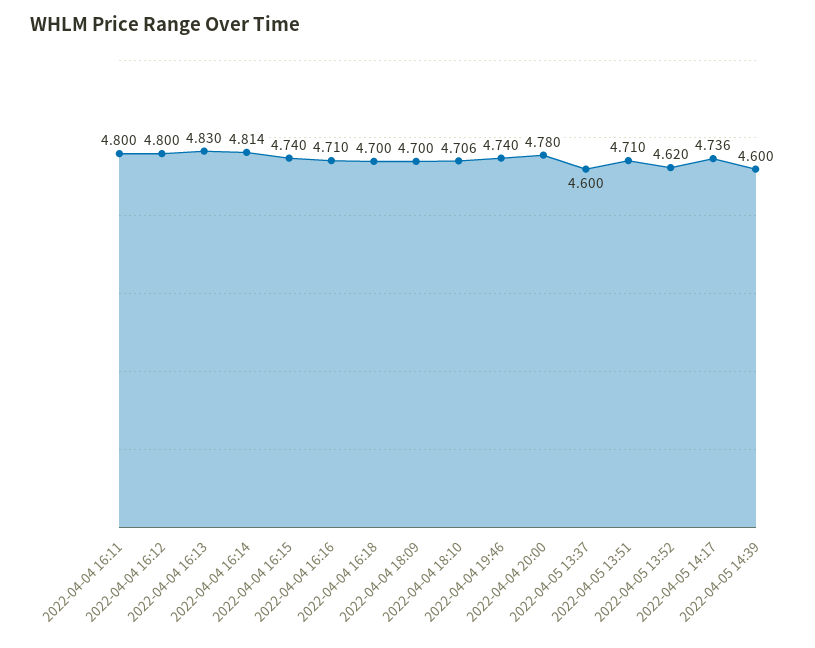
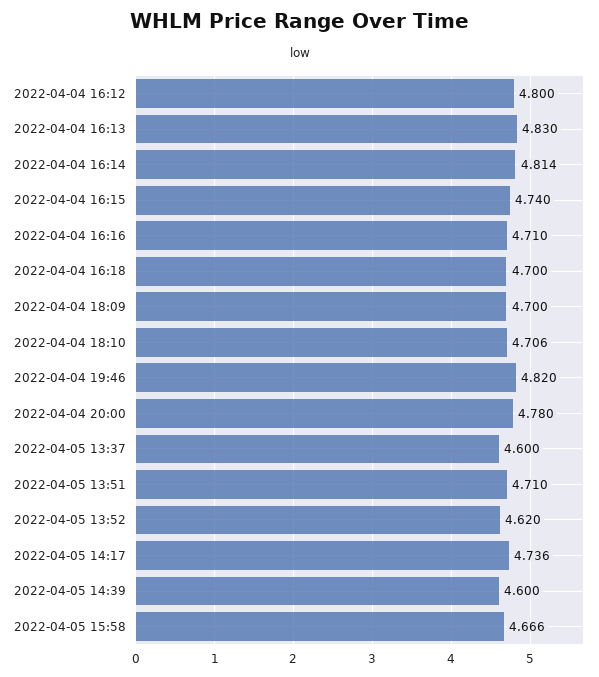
2022-04-04 16:11: 4.8 -> none
2022-04-04 19:46: 4.74 -> 4.82
2022-04-05 15:58: none -> 4.666

